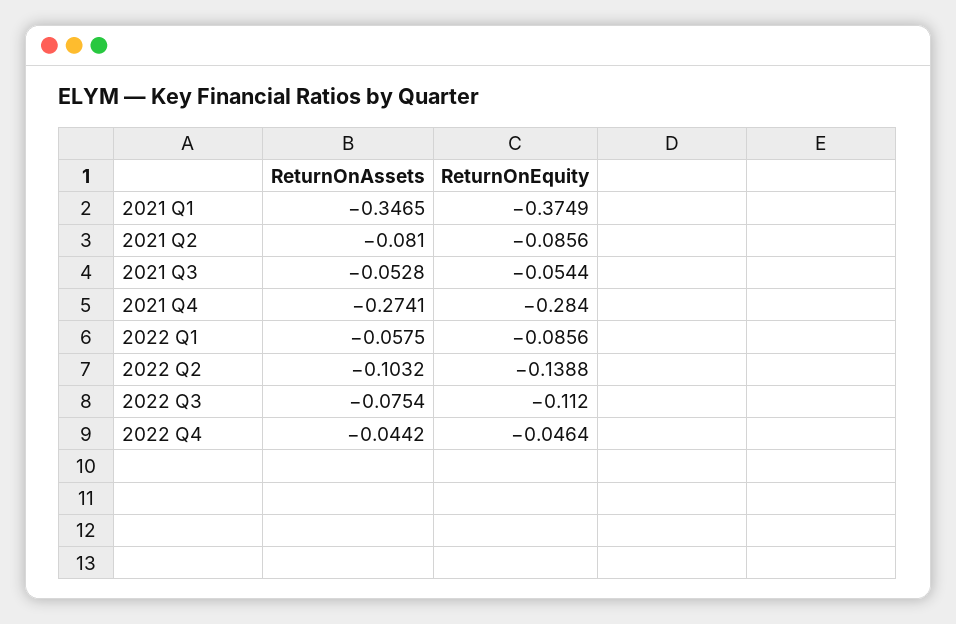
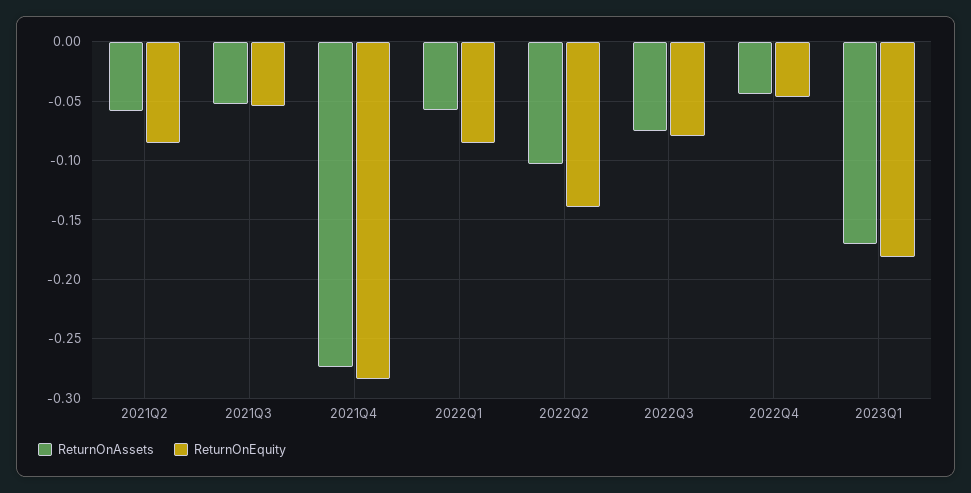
ReturnOnAssets, 2021 Q1: -0.3465 -> none
ReturnOnEquity, 2021 Q1: -0.3749 -> none
ReturnOnAssets, 2021 Q2: -0.081 -> -0.06
ReturnOnEquity, 2022 Q3: -0.112 -> -0.08
ReturnOnAssets, 2023Q1: none -> -0.17
ReturnOnEquity, 2023Q1: none -> -0.18

